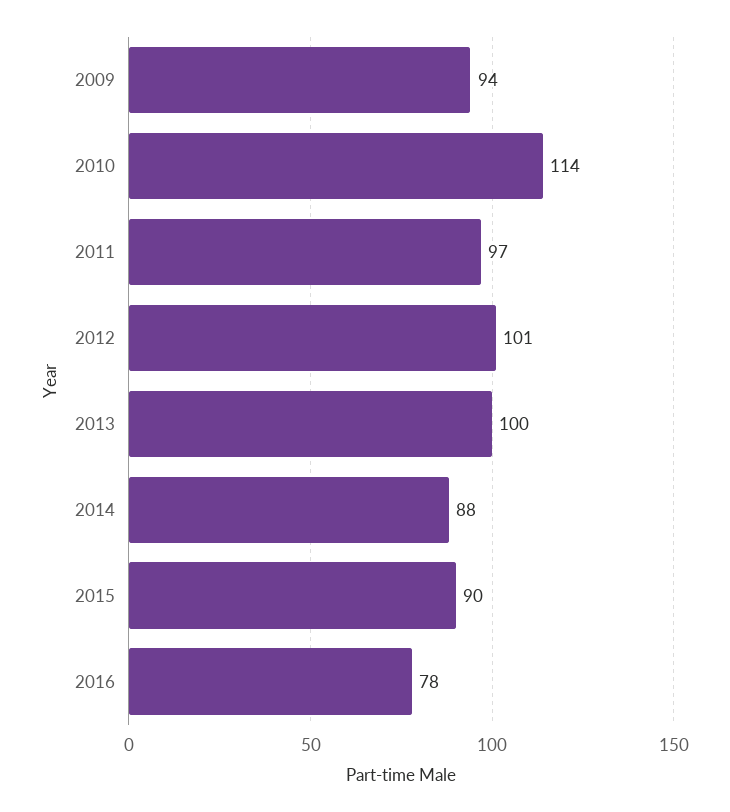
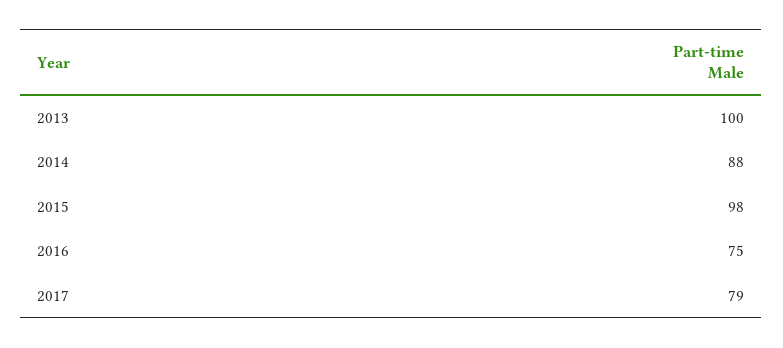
2009: 94 -> none
2010: 114 -> none
2011: 97 -> none
2012: 101 -> none
2015: 90 -> 98
2016: 78 -> 75
2017: none -> 79

